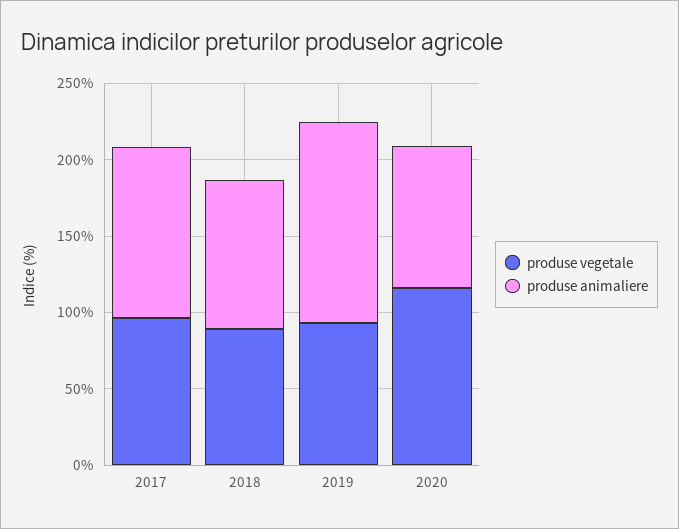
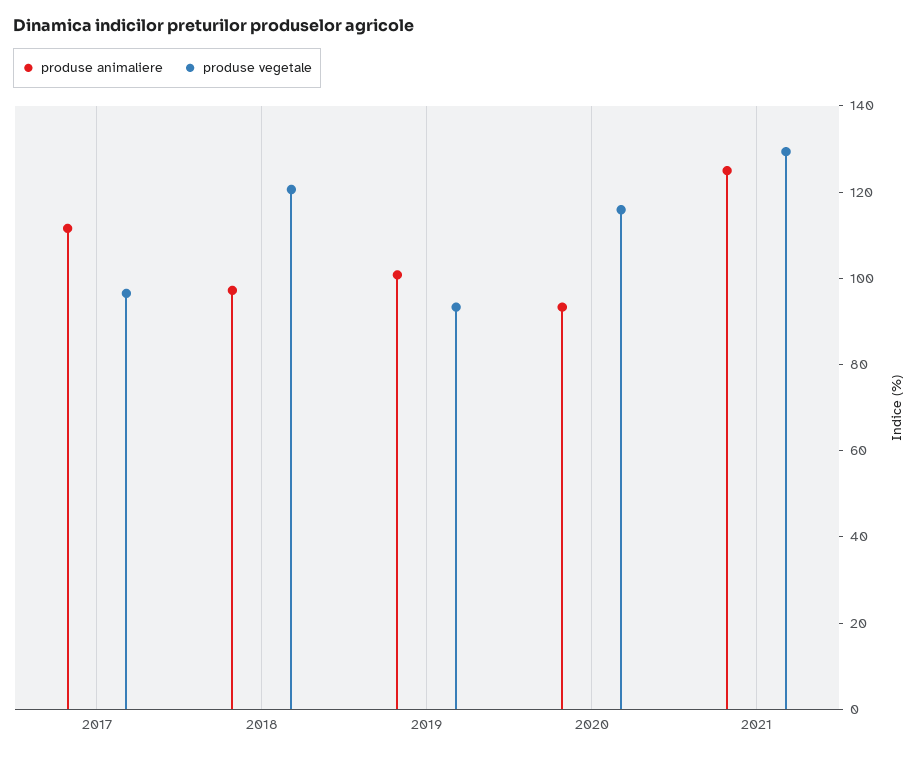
produse vegetale, 2018: 90 -> 120
produse animaliere, 2019: 130 -> 100
produse animaliere, 2021: none -> 125
produse vegetale, 2021: none -> 130

